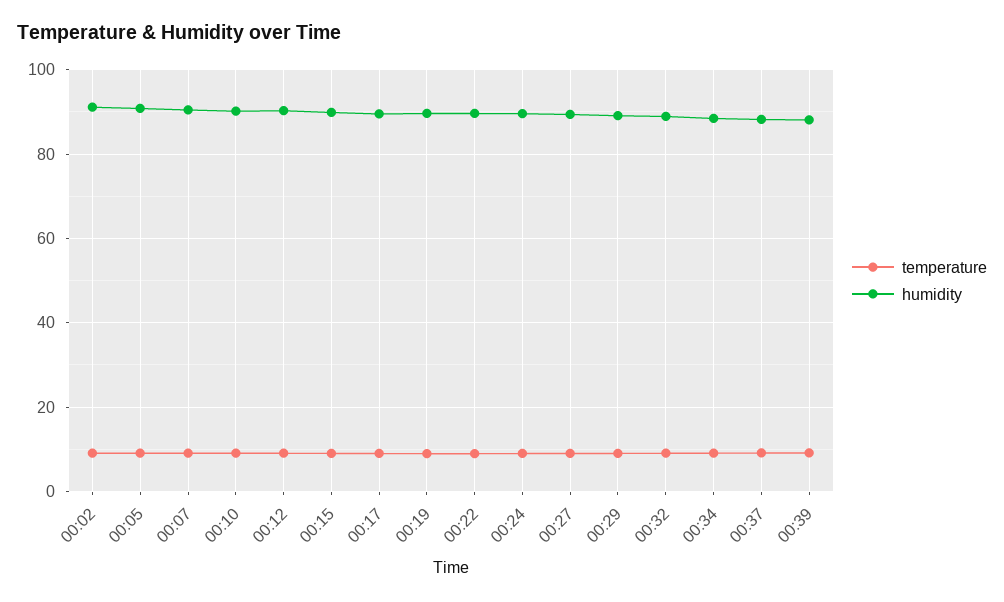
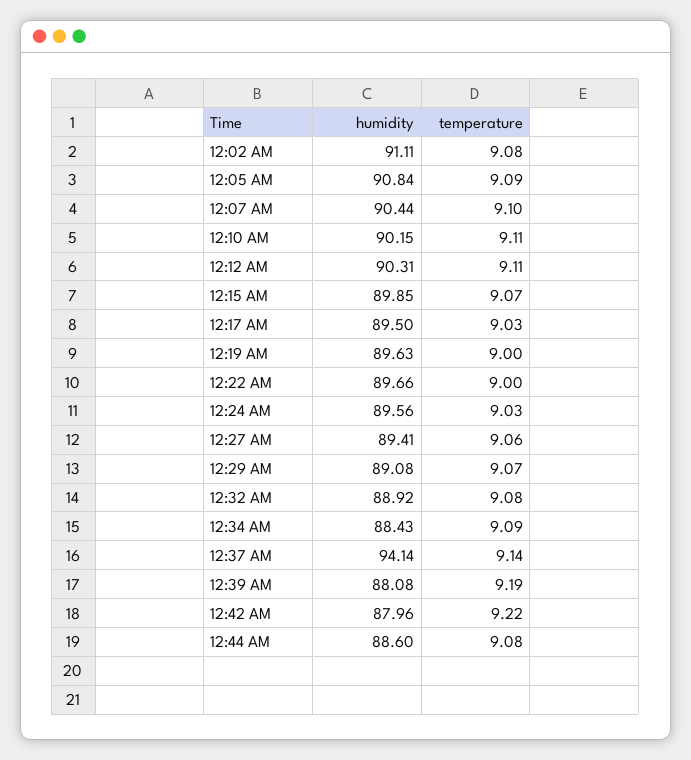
humidity, 00:37: 88 -> 94.14
humidity, 12:42 AM: none -> 87.96
temperature, 12:42 AM: none -> 9.22
humidity, 12:44 AM: none -> 88.6
temperature, 12:44 AM: none -> 9.08

